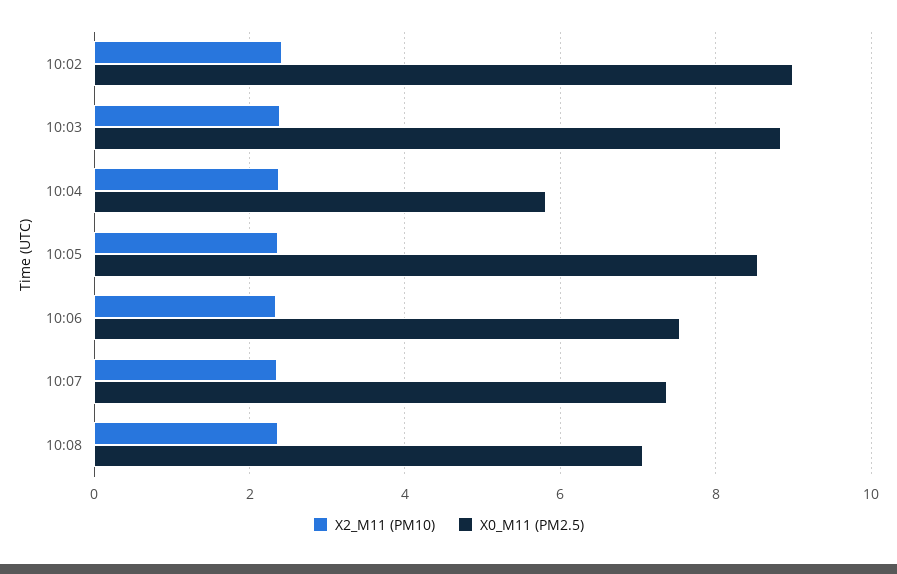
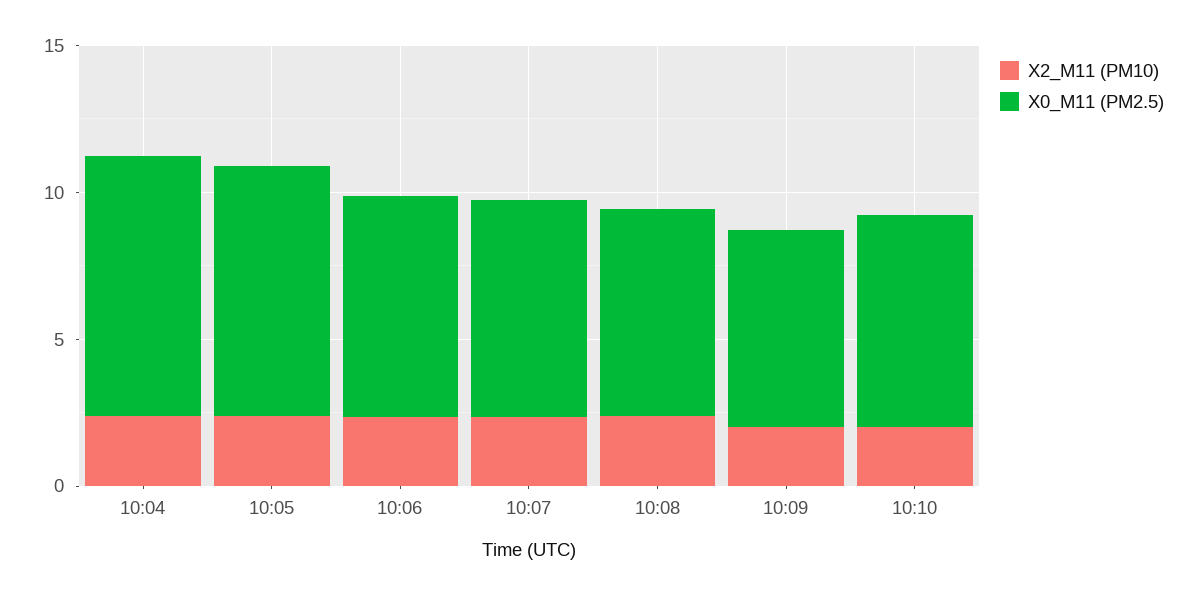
X2_M11 (PM10), 10:02: 2.4 -> none
X0_M11 (PM2.5), 10:02: 9 -> none
X2_M11 (PM10), 10:03: 2.4 -> none
X0_M11 (PM2.5), 10:03: 8.8 -> none
X0_M11 (PM2.5), 10:04: 5.8 -> 9
X2_M11 (PM10), 10:09: none -> 2
X0_M11 (PM2.5), 10:09: none -> 7
X2_M11 (PM10), 10:10: none -> 2
X0_M11 (PM2.5), 10:10: none -> 7

